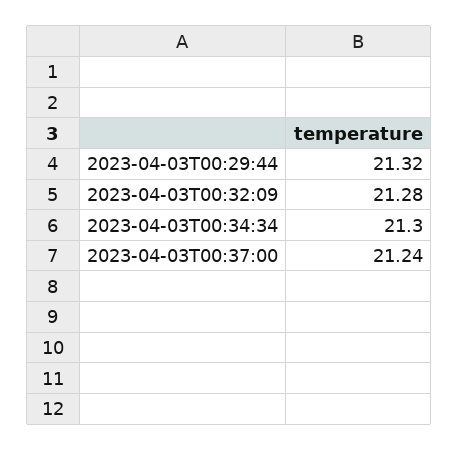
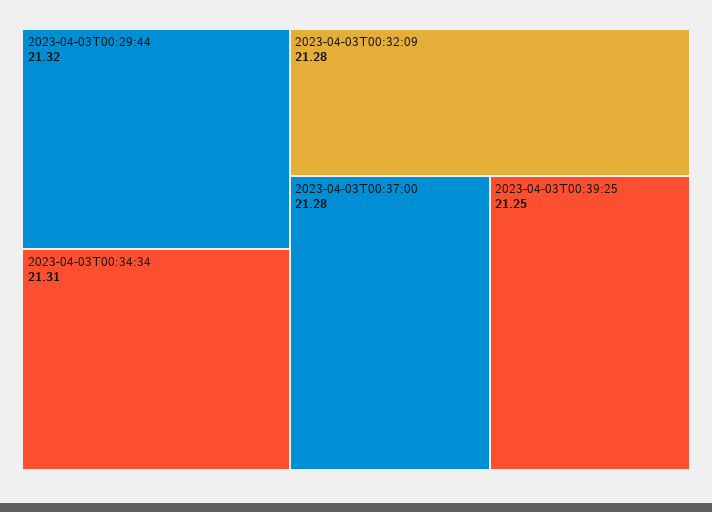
2023-04-03T00:34:34: 21.3 -> 21.31
2023-04-03T00:37:00: 21.24 -> 21.28
2023-04-03T00:39:25: none -> 21.25

